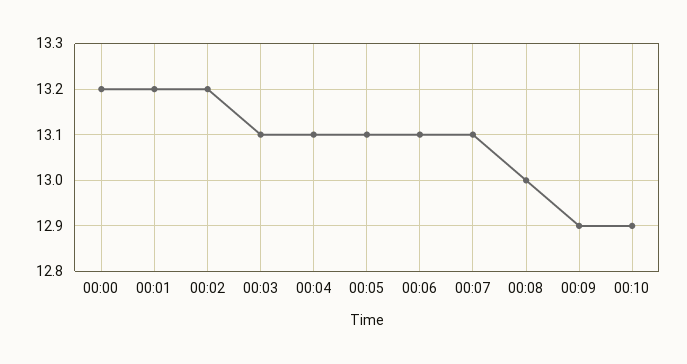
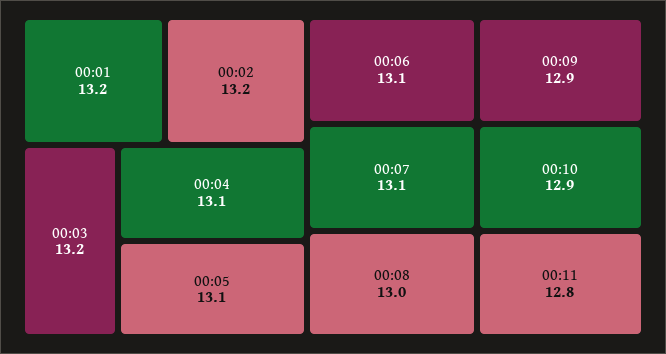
00:00: 13.2 -> none
00:03: 13.1 -> 13.2
00:11: none -> 12.8

